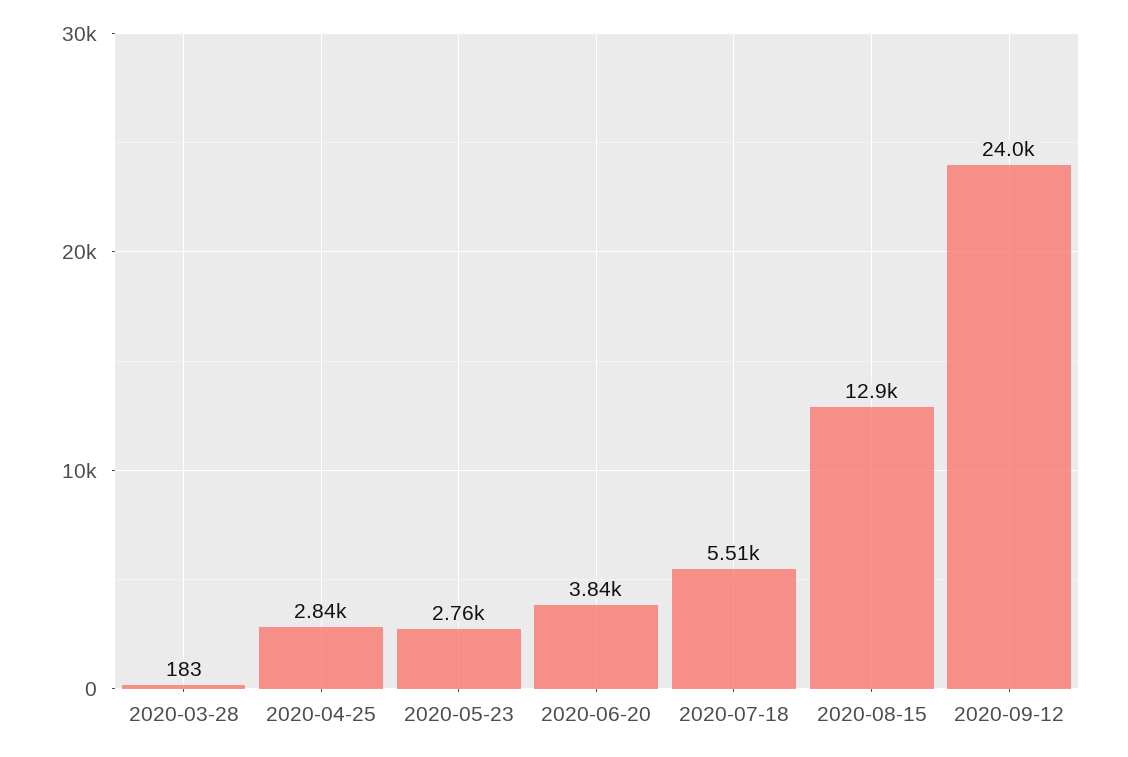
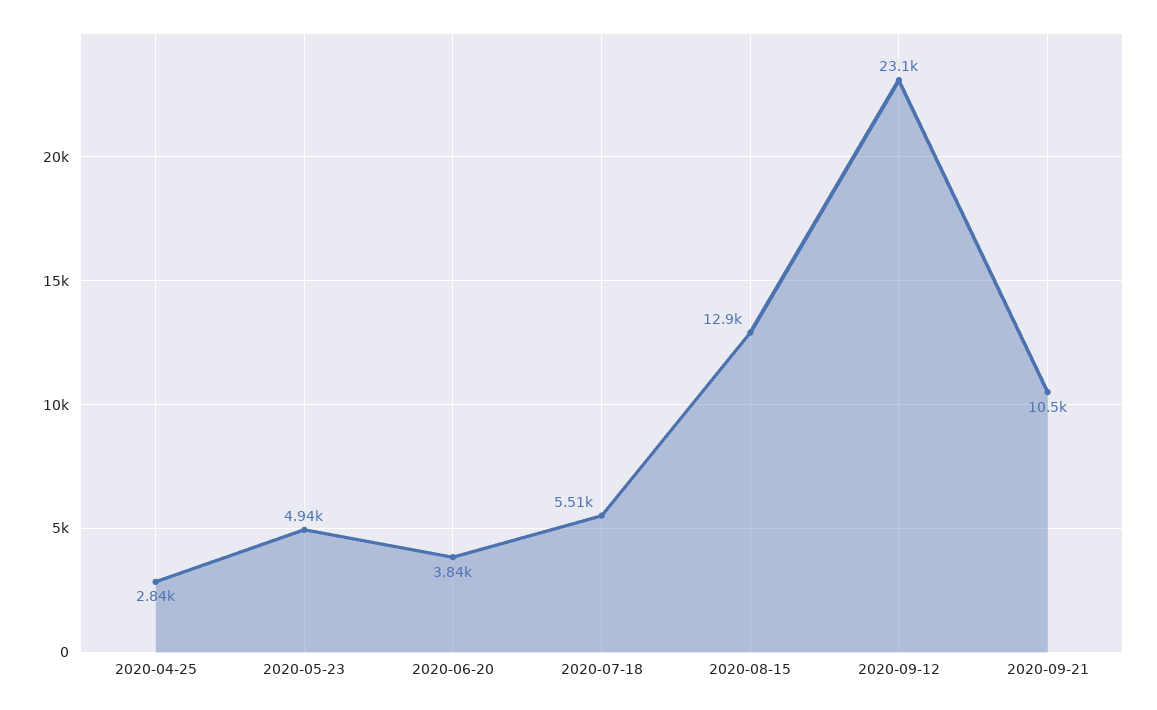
2020-03-28: 183 -> none
2020-05-23: 2760 -> 4940
2020-09-12: 24000 -> 23100
2020-09-21: none -> 10500

